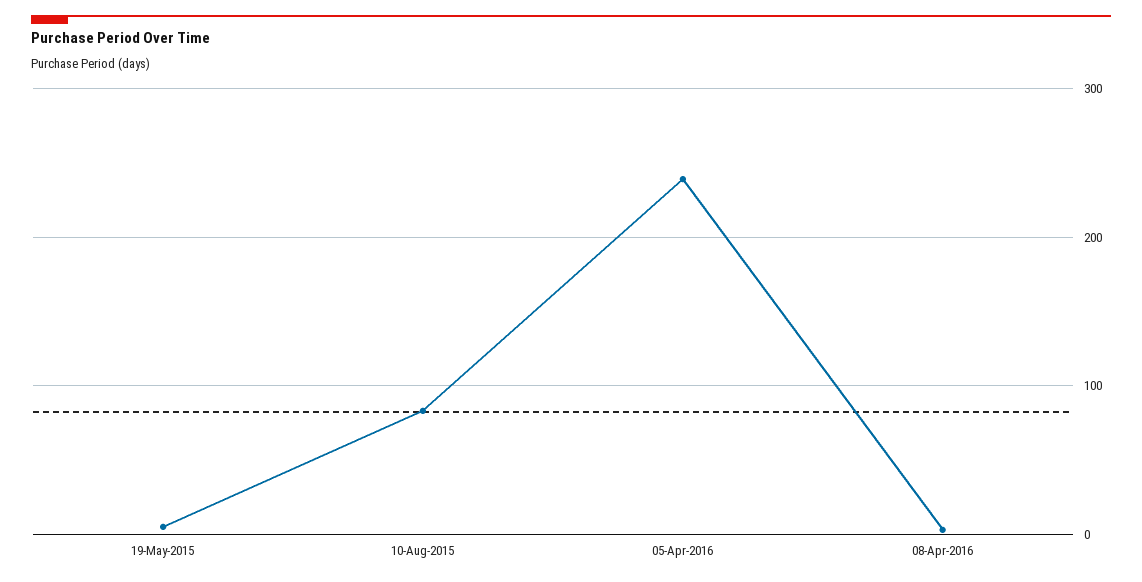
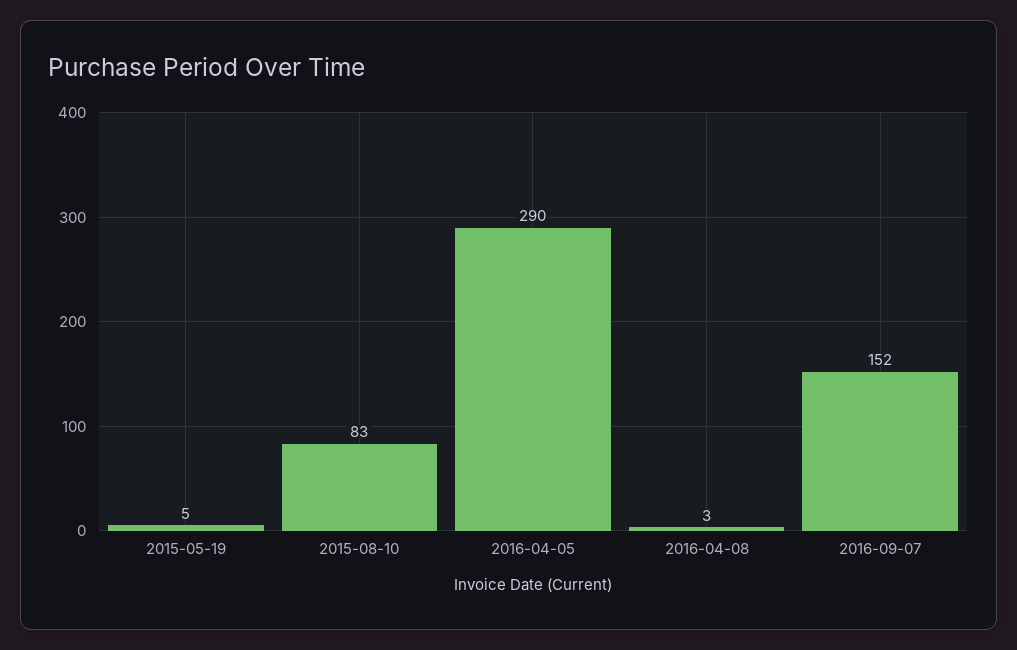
05-Apr-2016: 240 -> 290
2016-09-07: none -> 152

